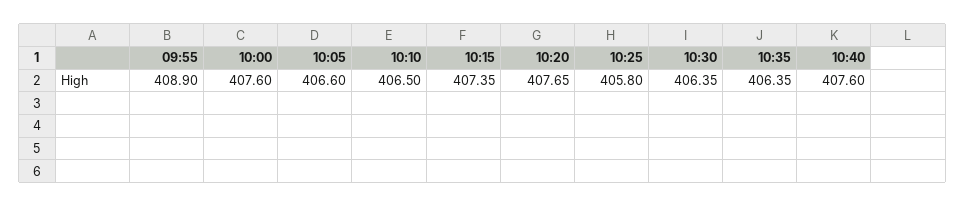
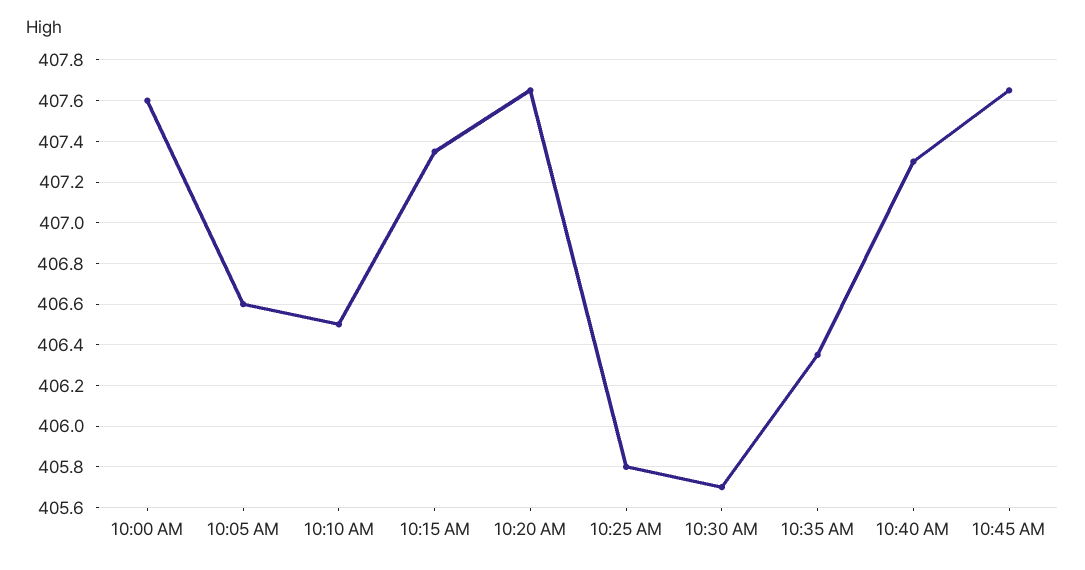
09:55: 408.9 -> none
10:30: 406.35 -> 405.7
10:40: 407.6 -> 407.3
10:45 AM: none -> 407.65

